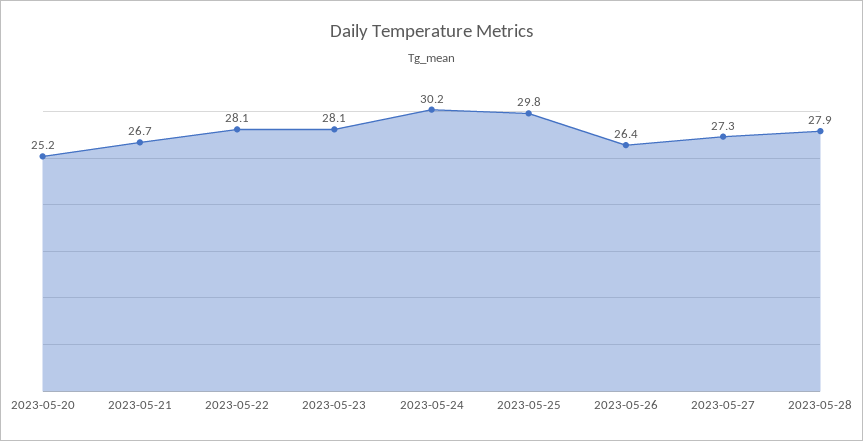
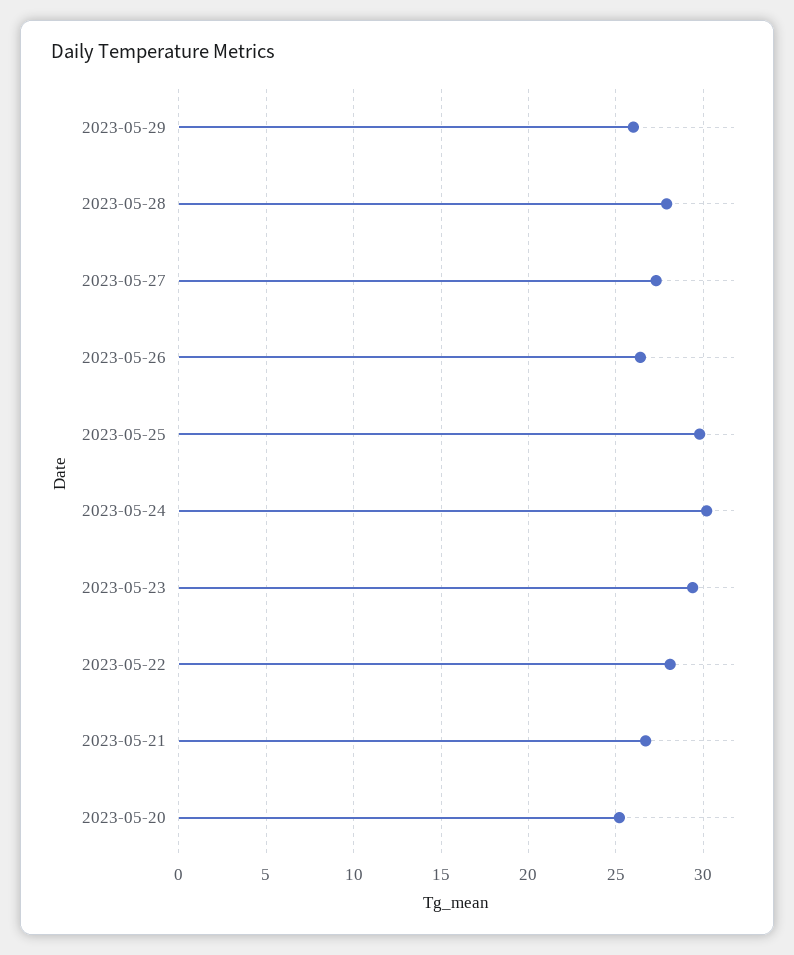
2023-05-23: 28.1 -> 29.5
2023-05-29: none -> 26

